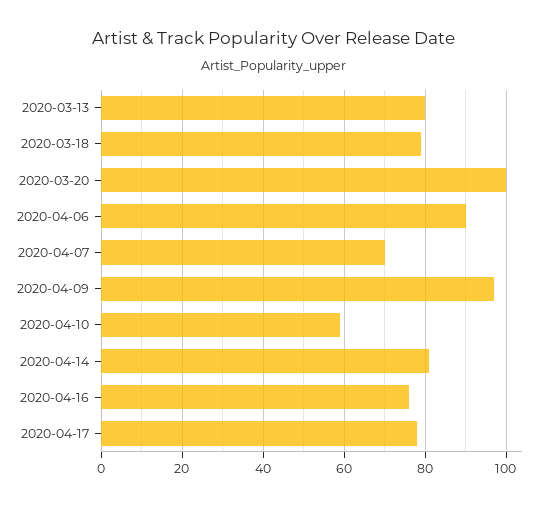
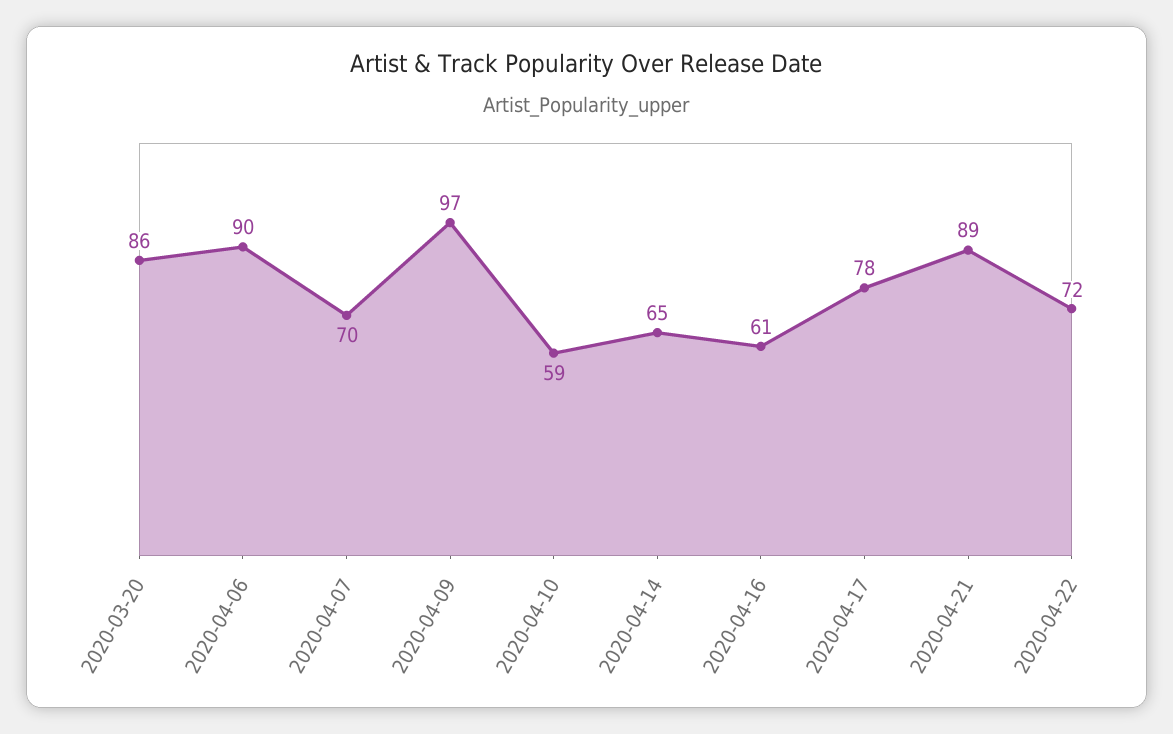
2020-03-13: 80 -> none
2020-03-18: 80 -> none
2020-03-20: 100 -> 86
2020-04-14: 80 -> 65
2020-04-16: 75 -> 61
2020-04-21: none -> 89
2020-04-22: none -> 72

